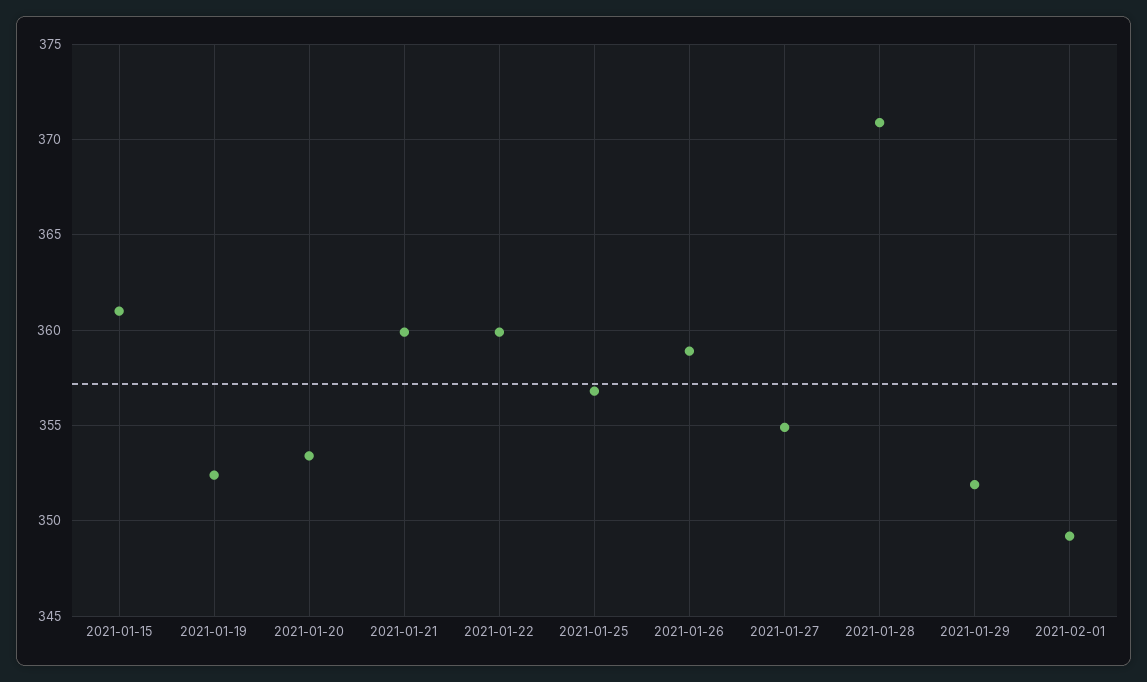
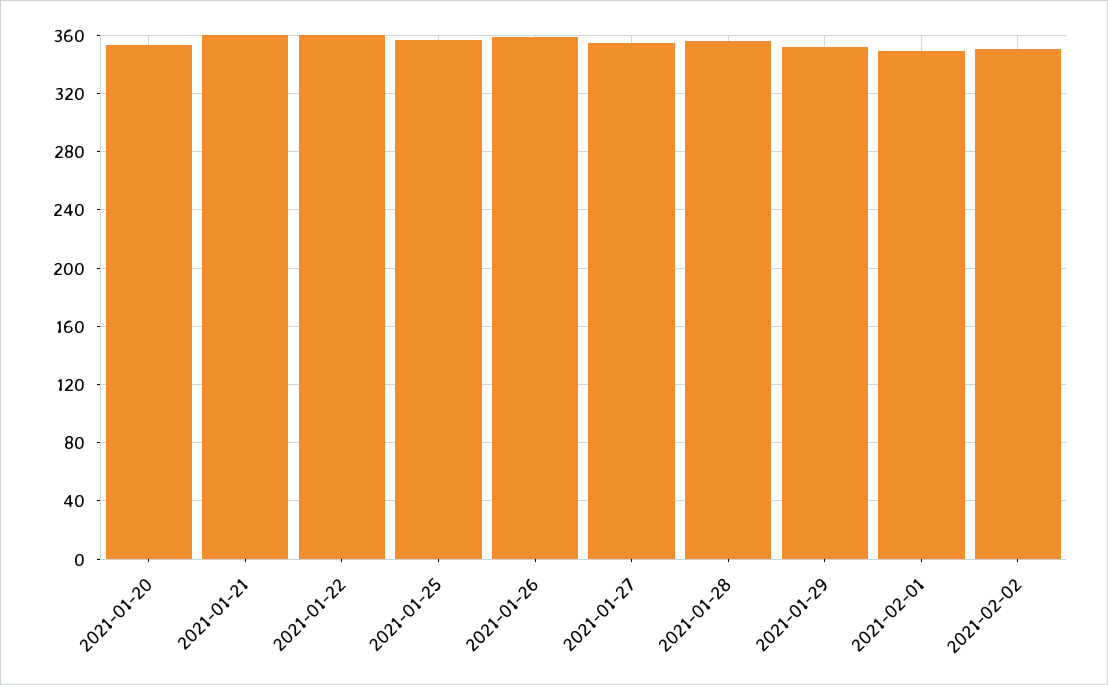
2021-01-15: 361 -> none
2021-01-19: 352.5 -> none
2021-01-28: 371 -> 355
2021-02-02: none -> 350

